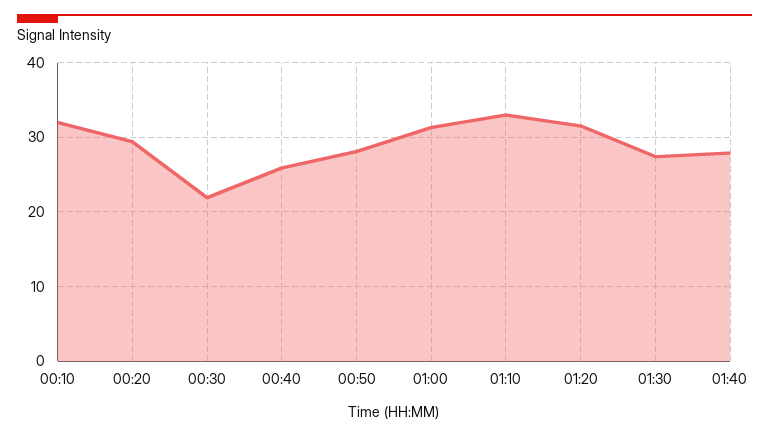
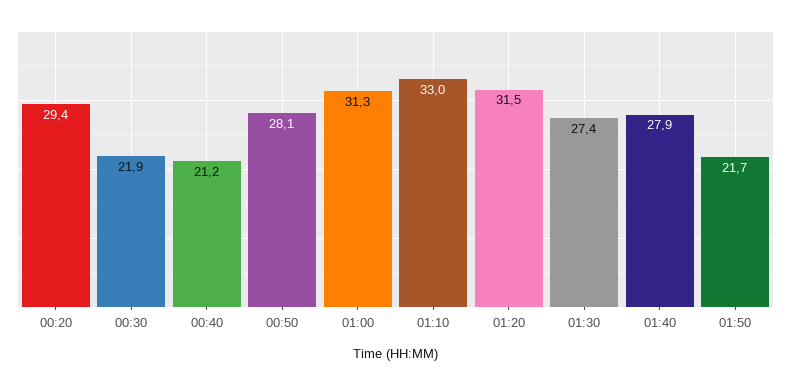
00:10: 32 -> none
00:40: 26 -> 21.2
01:50: none -> 21.7

